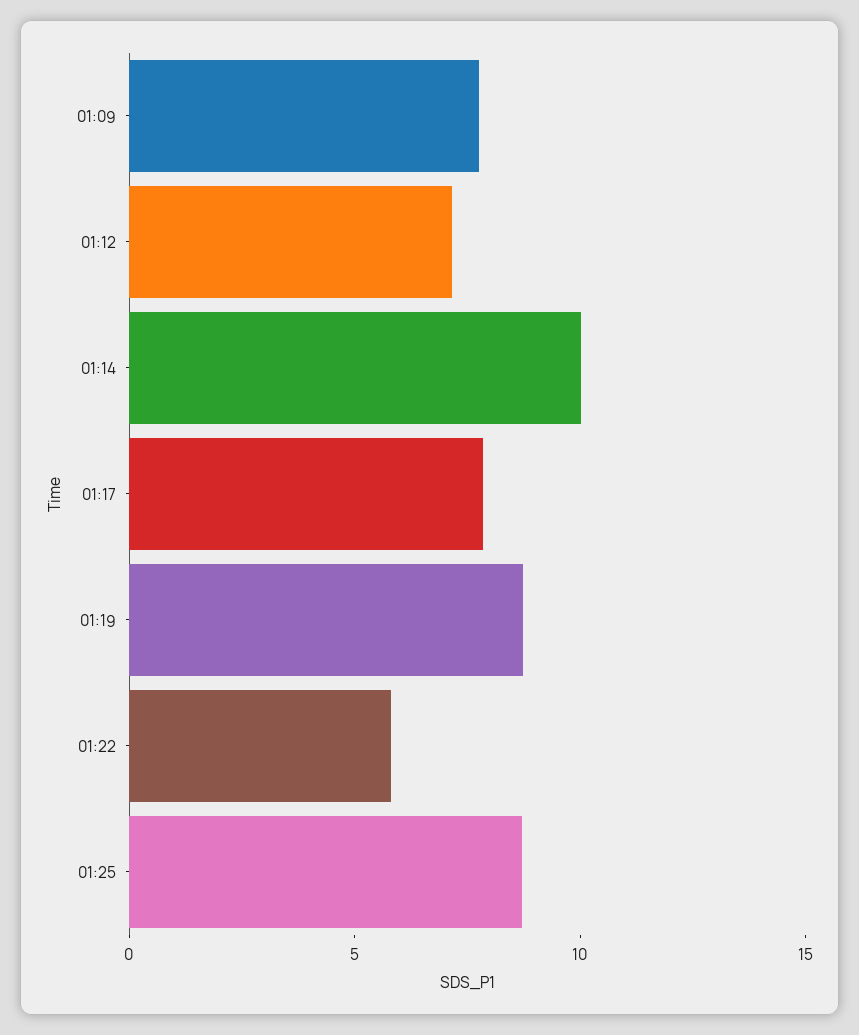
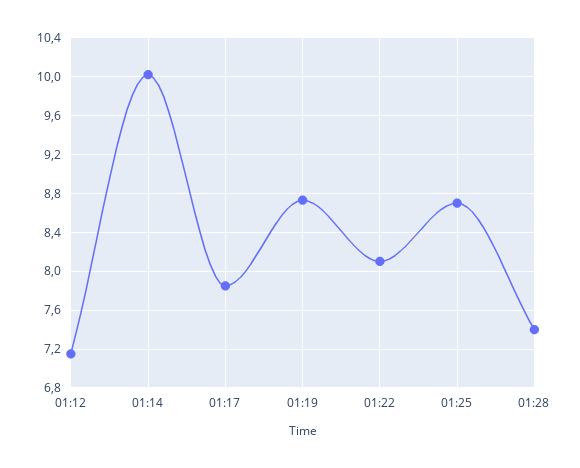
01:09: 8 -> none
01:22: 6 -> 8.1
01:28: none -> 7.4

